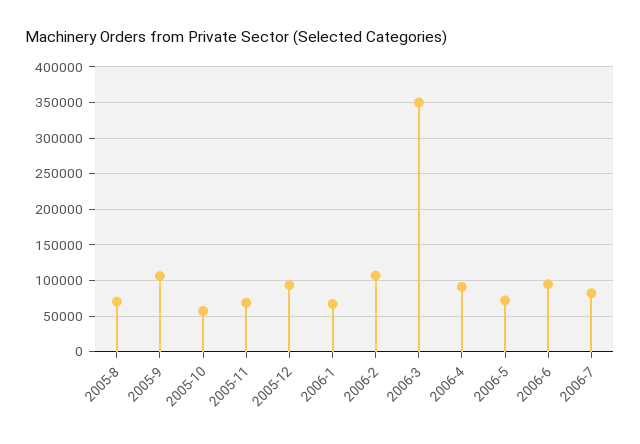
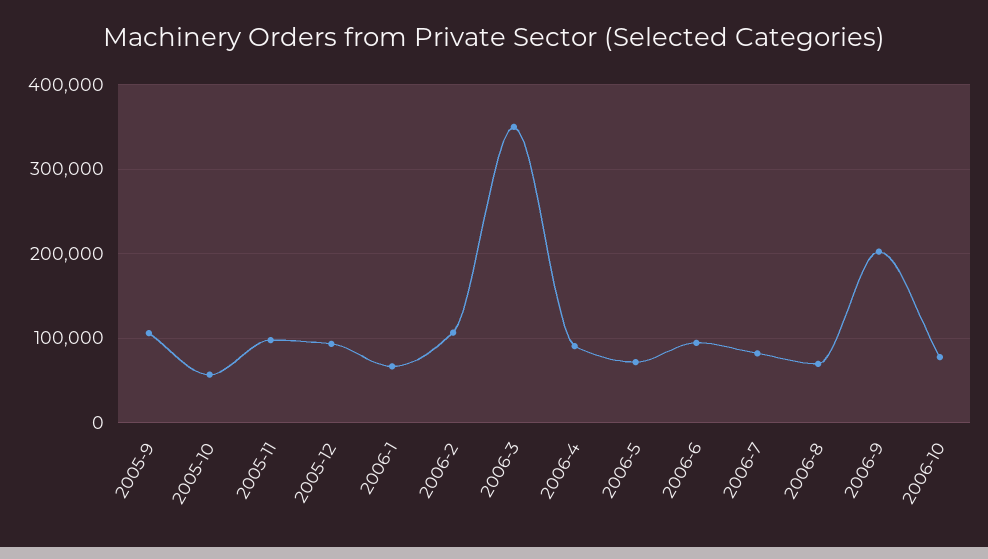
2005-8: 70000 -> none
2005-11: 70000 -> 100000
2006-8: none -> 70000
2006-9: none -> 200000
2006-10: none -> 80000

